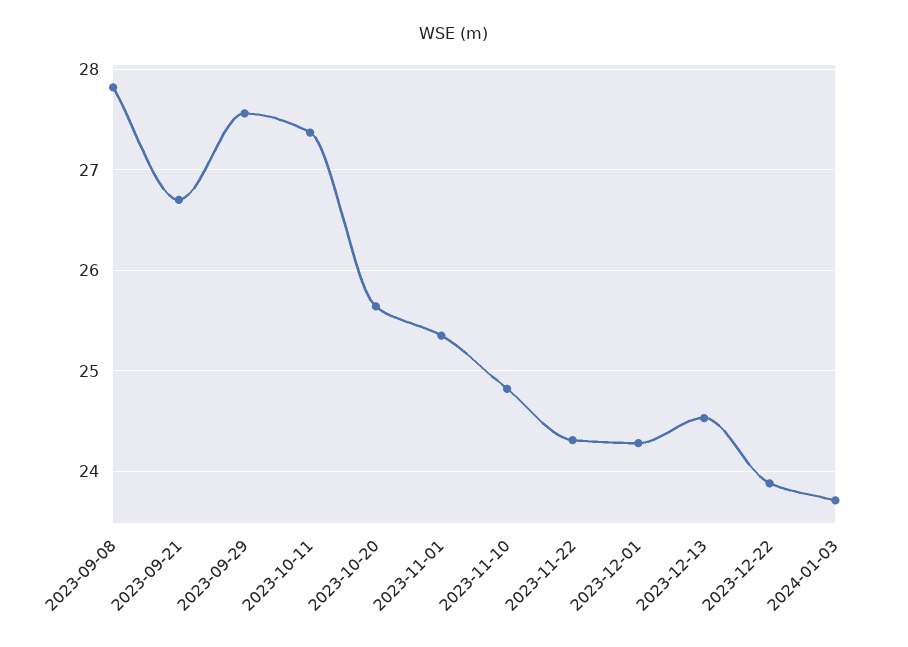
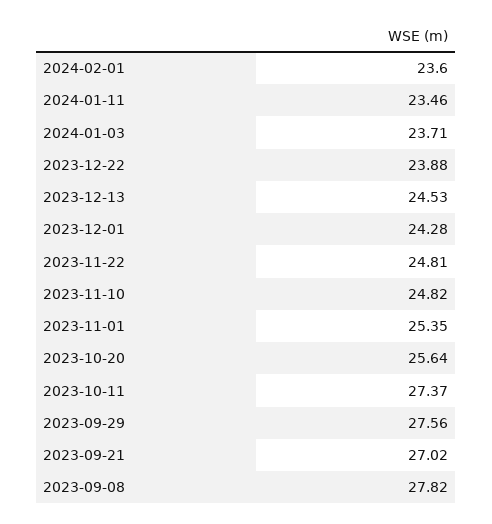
2023-09-21: 26.7 -> 27.02
2023-11-22: 24.3 -> 24.81
2024-02-01: none -> 23.6
2024-01-11: none -> 23.46

